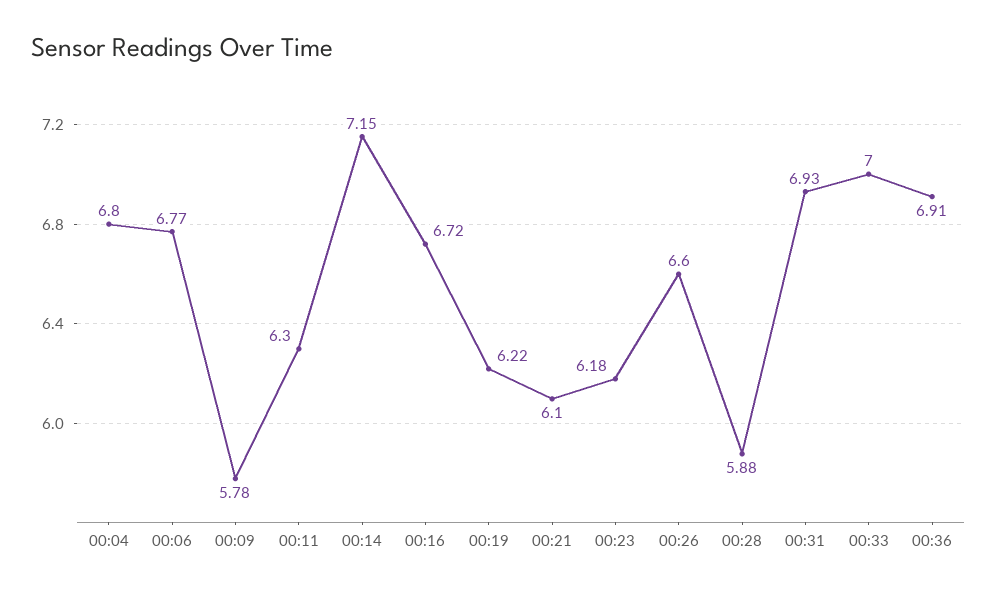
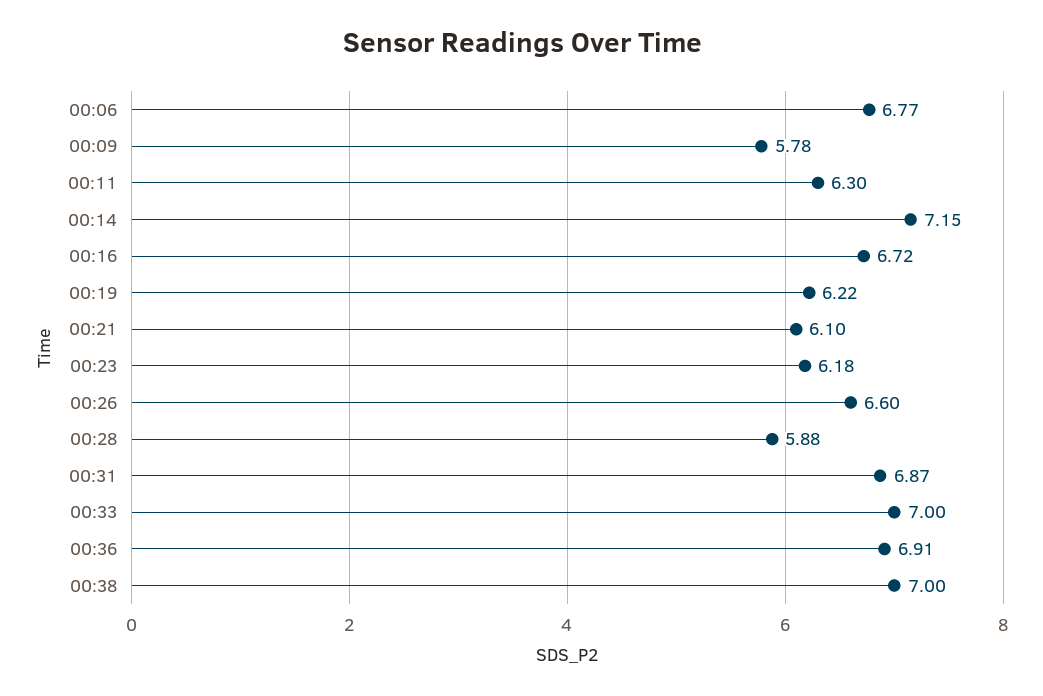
00:04: 6.8 -> none
00:31: 6.93 -> 6.87
00:38: none -> 7

